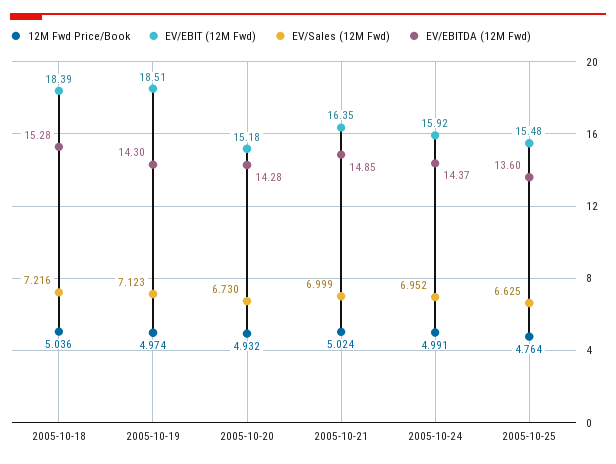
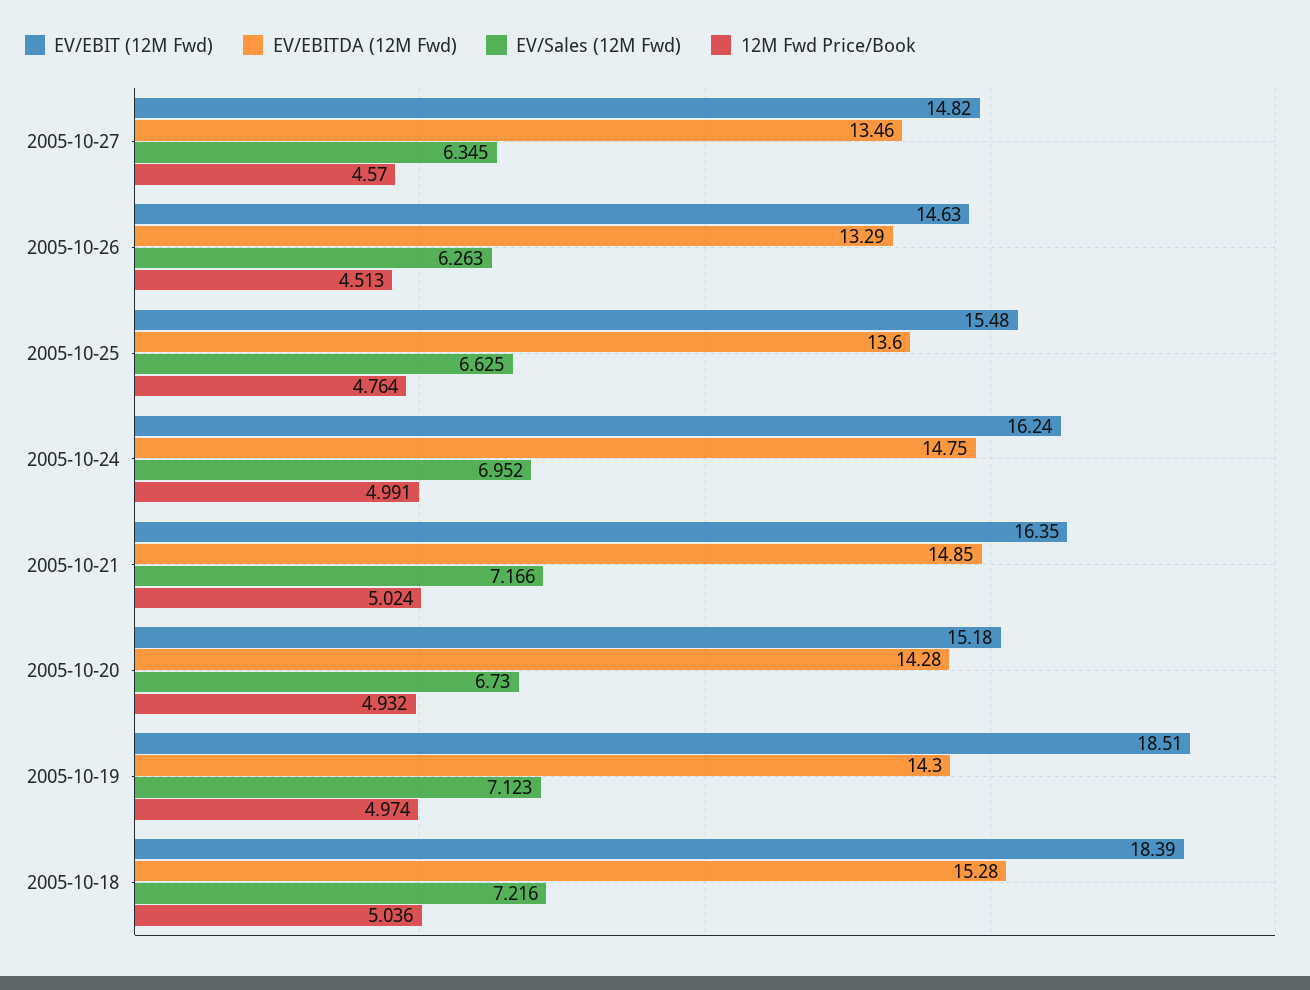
EV/Sales (12M Fwd), 2005-10-21: 6.999 -> 7.166
EV/EBIT (12M Fwd), 2005-10-24: 15.92 -> 16.24
EV/EBITDA (12M Fwd), 2005-10-24: 14.37 -> 14.75
EV/EBIT (12M Fwd), 2005-10-27: none -> 14.82
EV/EBITDA (12M Fwd), 2005-10-27: none -> 13.46
EV/Sales (12M Fwd), 2005-10-27: none -> 6.345
12M Fwd Price/Book, 2005-10-27: none -> 4.57
EV/EBIT (12M Fwd), 2005-10-26: none -> 14.63
EV/EBITDA (12M Fwd), 2005-10-26: none -> 13.29
EV/Sales (12M Fwd), 2005-10-26: none -> 6.263
12M Fwd Price/Book, 2005-10-26: none -> 4.513

